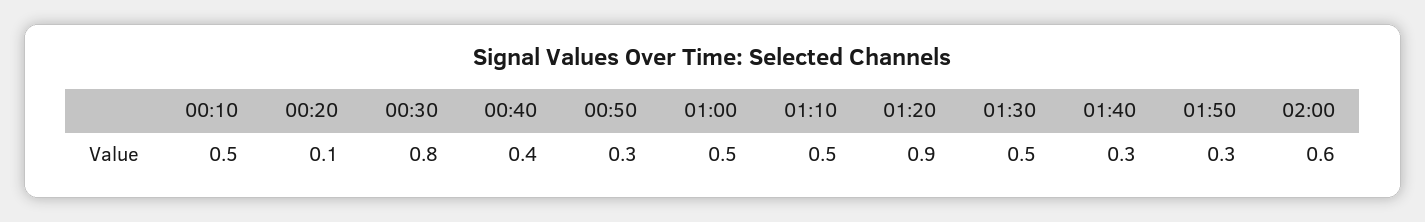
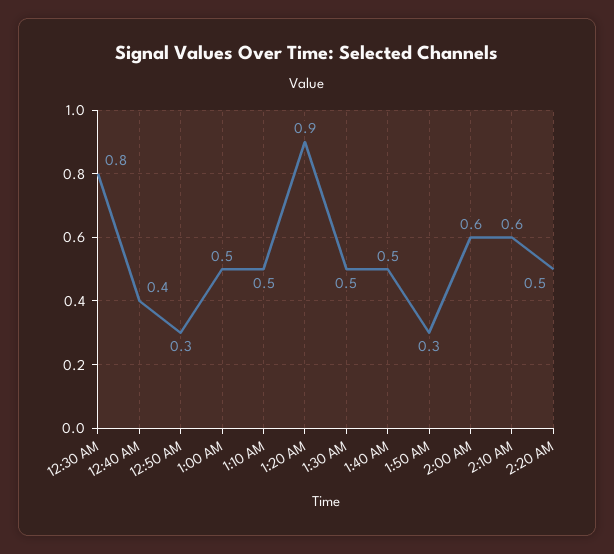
00:10: 0.5 -> none
00:20: 0.1 -> none
01:40: 0.3 -> 0.5
2:10 AM: none -> 0.6
2:20 AM: none -> 0.5

